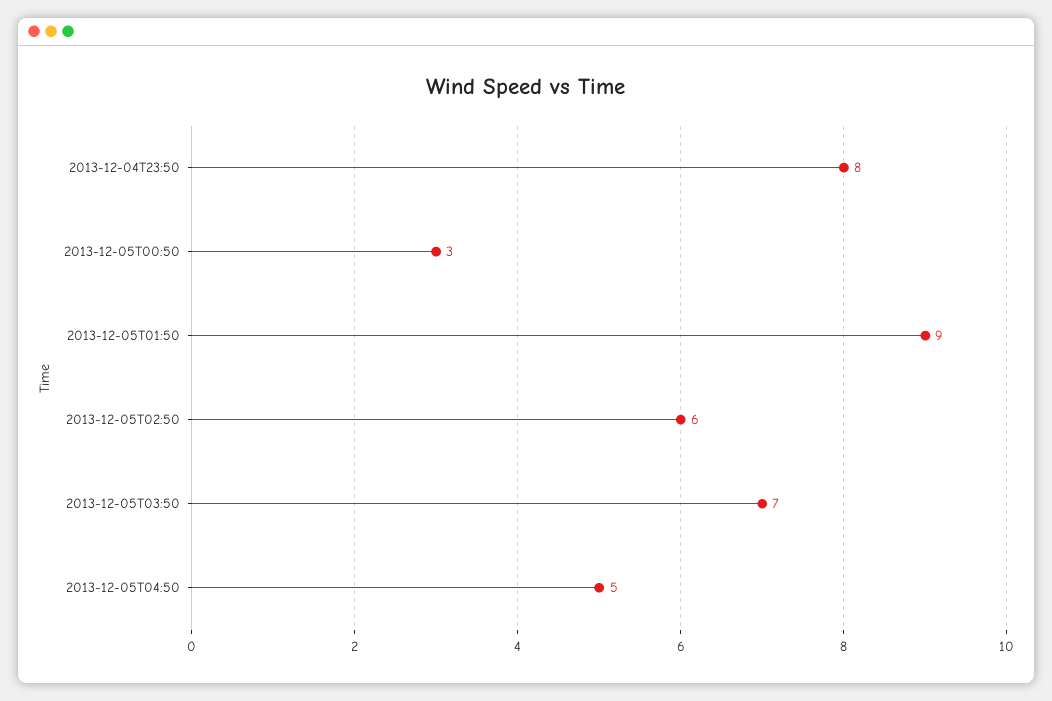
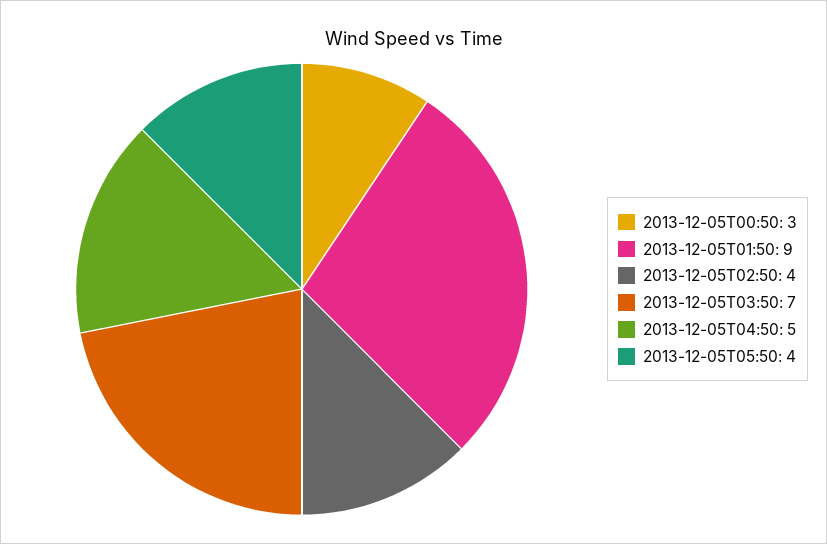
2013-12-04T23:50: 8 -> none
2013-12-05T02:50: 6 -> 4
2013-12-05T05:50: none -> 4

